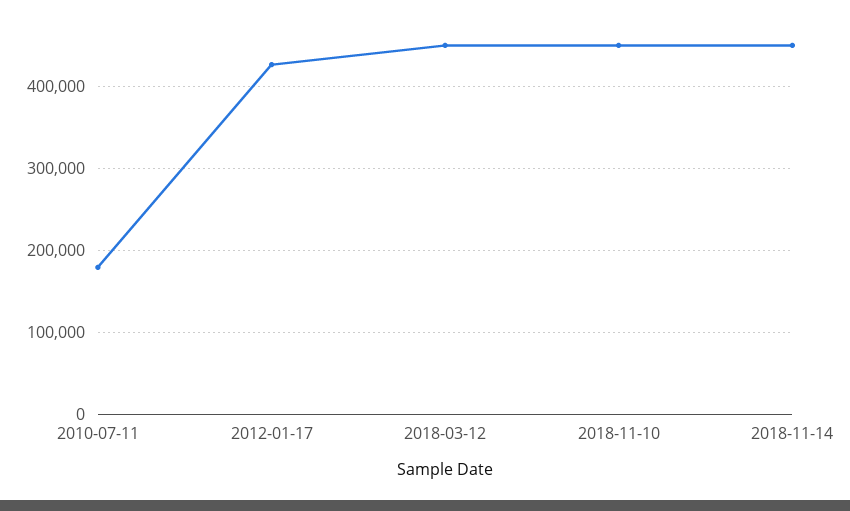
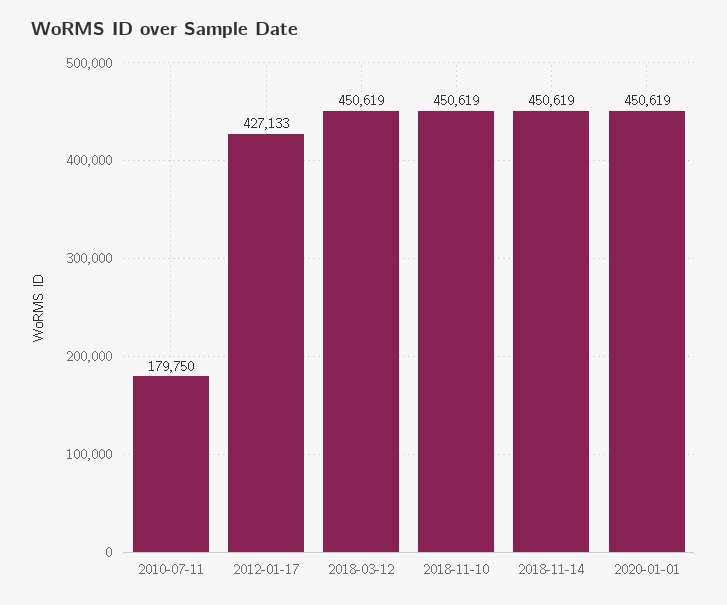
2020-01-01: none -> 450619

